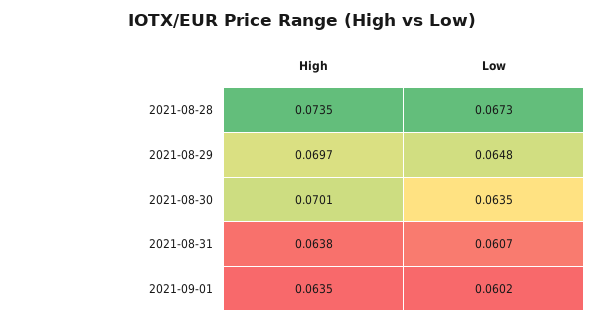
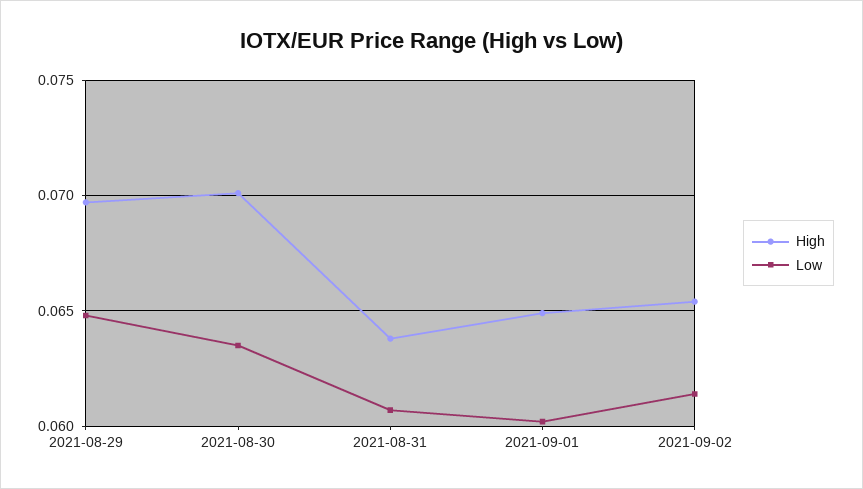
High, 2021-08-28: 0.0735 -> none
Low, 2021-08-28: 0.0673 -> none
High, 2021-09-01: 0.0635 -> 0.065
High, 2021-09-02: none -> 0.0655
Low, 2021-09-02: none -> 0.0615

